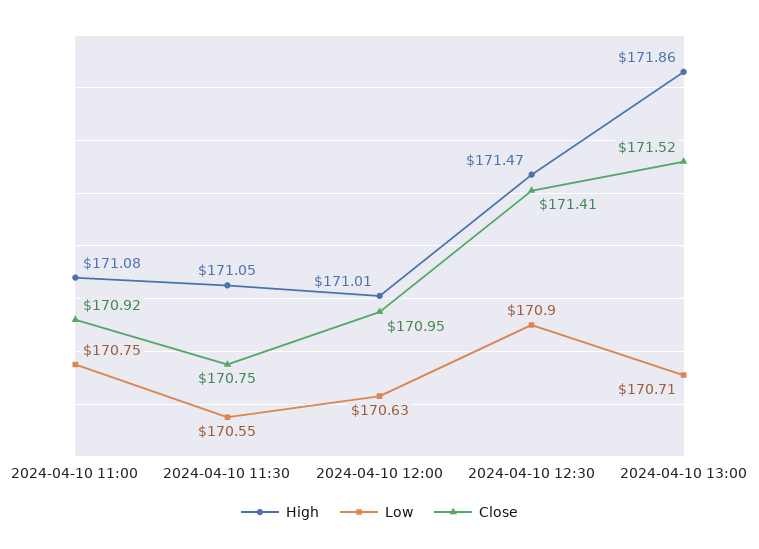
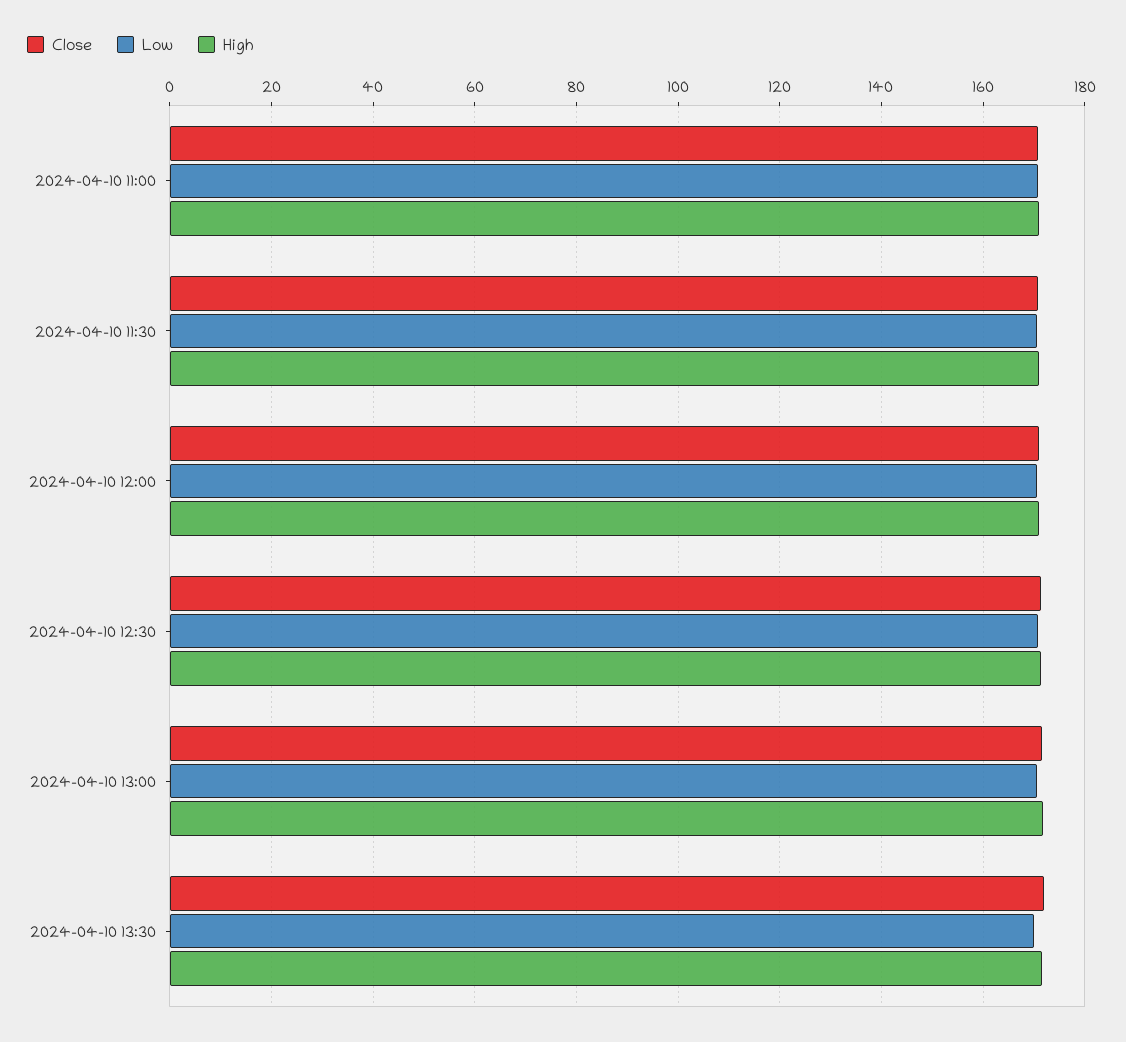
Close, 2024-04-10 13:30: none -> 172
Low, 2024-04-10 13:30: none -> 170
High, 2024-04-10 13:30: none -> 172

